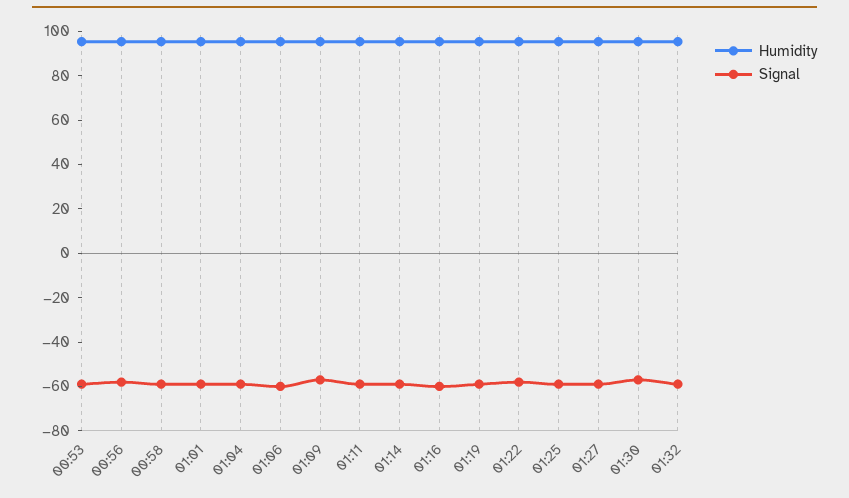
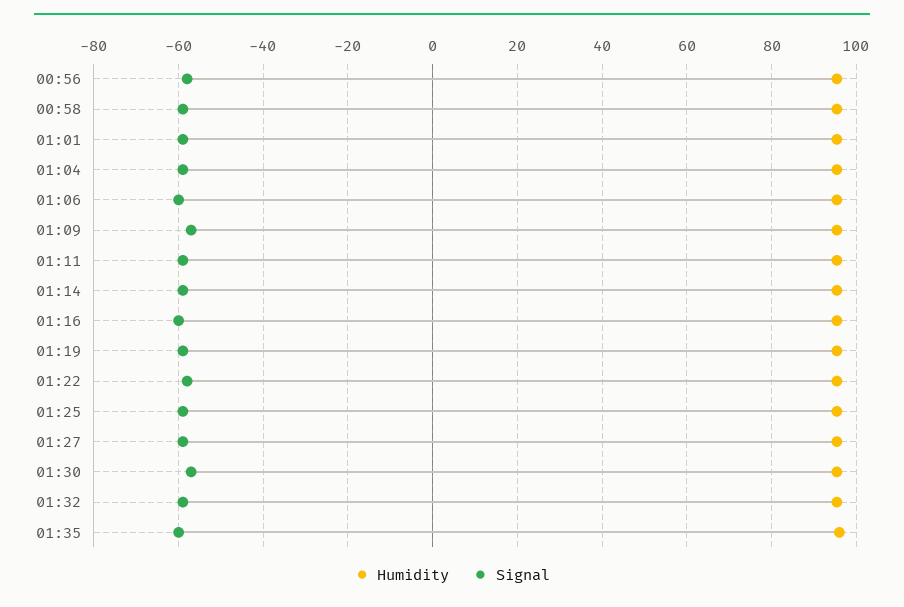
Humidity, 00:53: 95 -> none
Signal, 00:53: -60 -> none
Humidity, 01:35: none -> 96
Signal, 01:35: none -> -60

